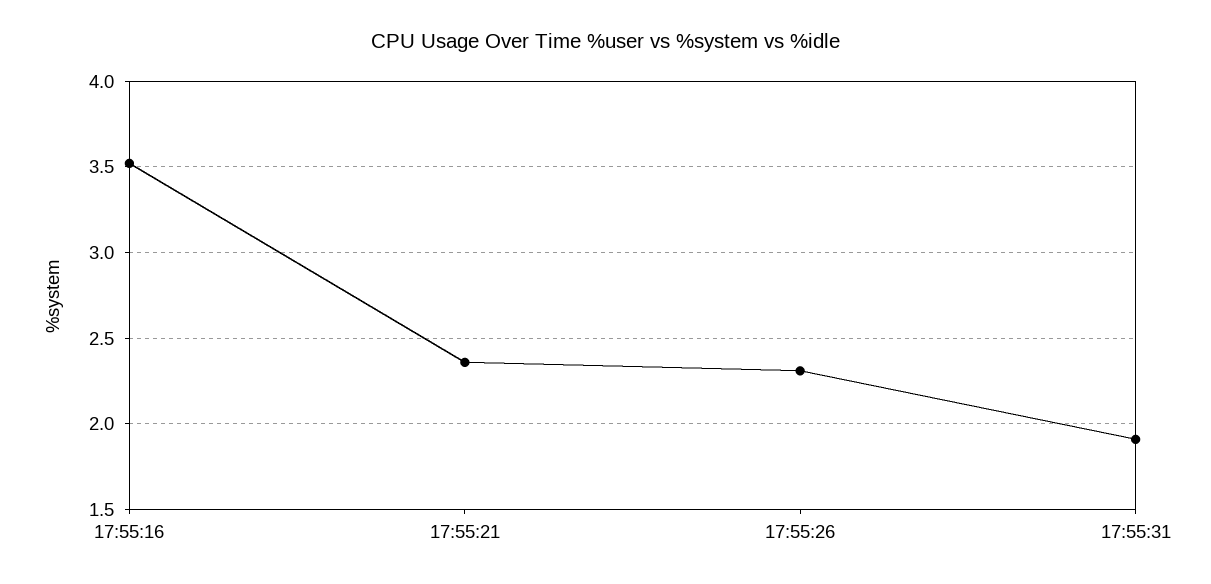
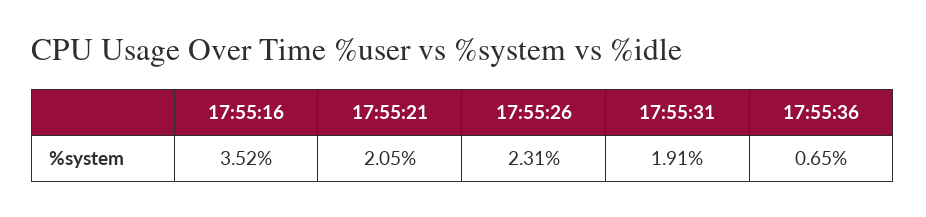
17:55:21: 2.35 -> 2.05
17:55:36: none -> 0.65

